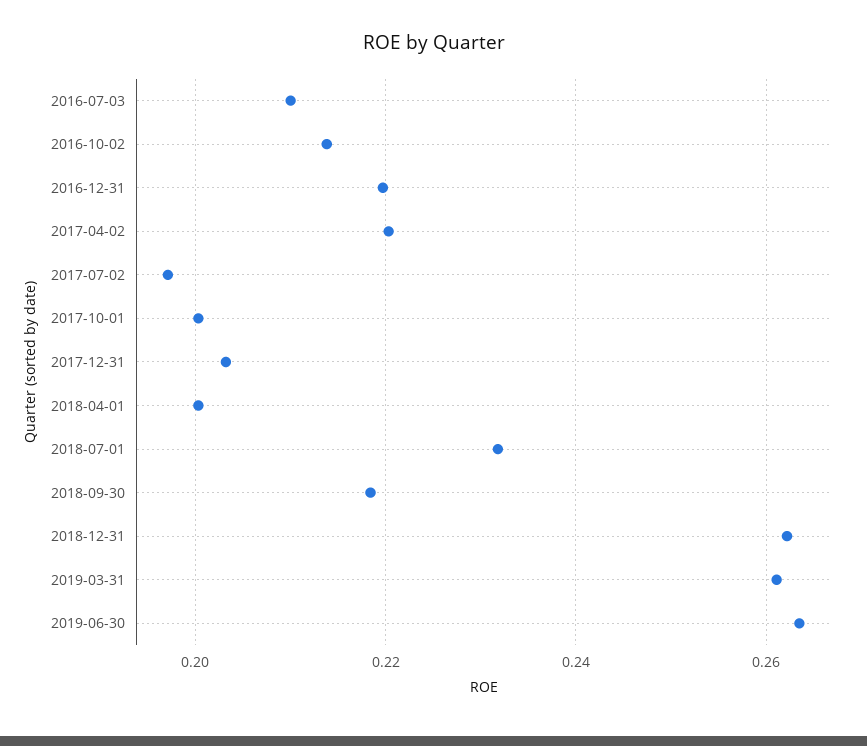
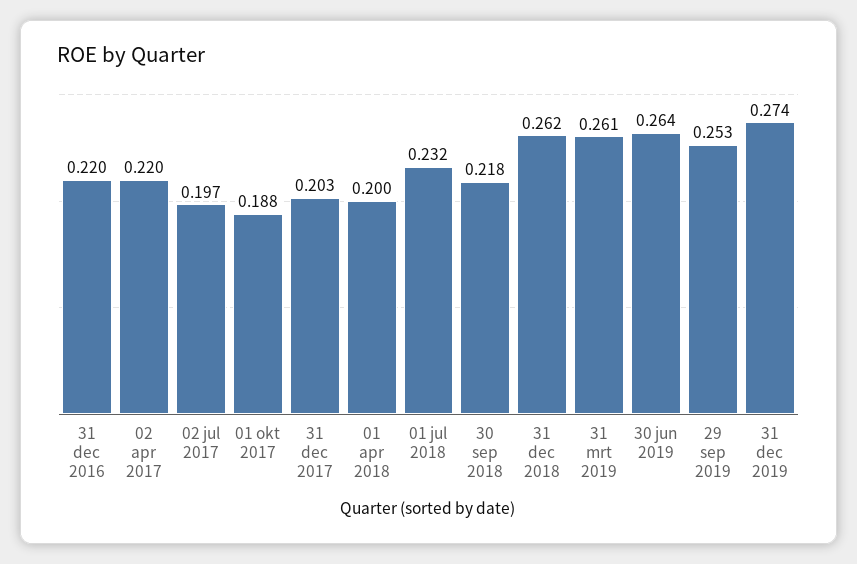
2016-07-03: 0.21 -> none
2016-10-02: 0.214 -> none
2017-10-01: 0.2 -> 0.188
29 sep 2019: none -> 0.253
31 dec 2019: none -> 0.274

